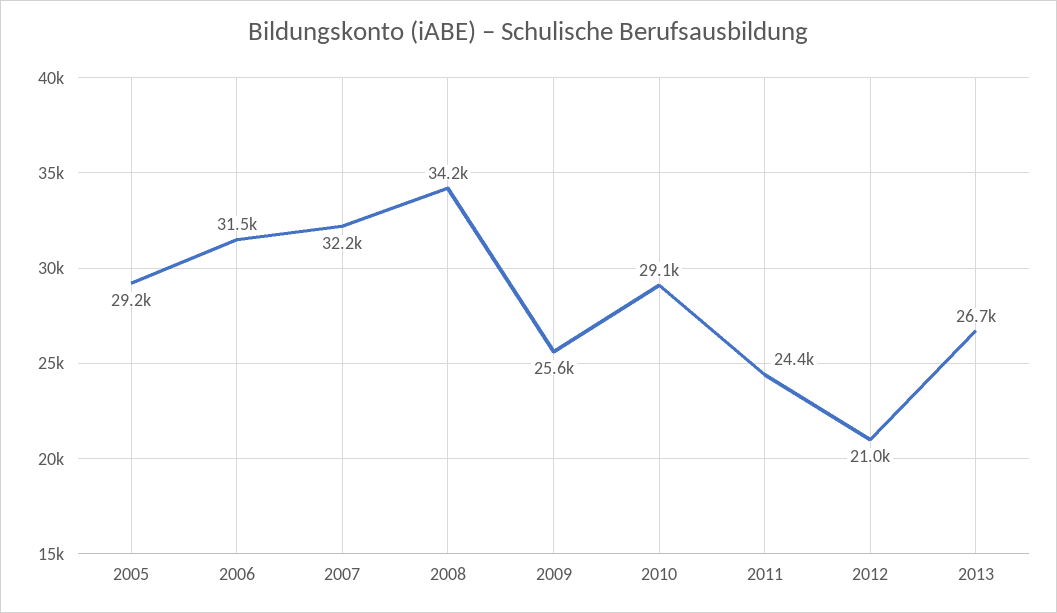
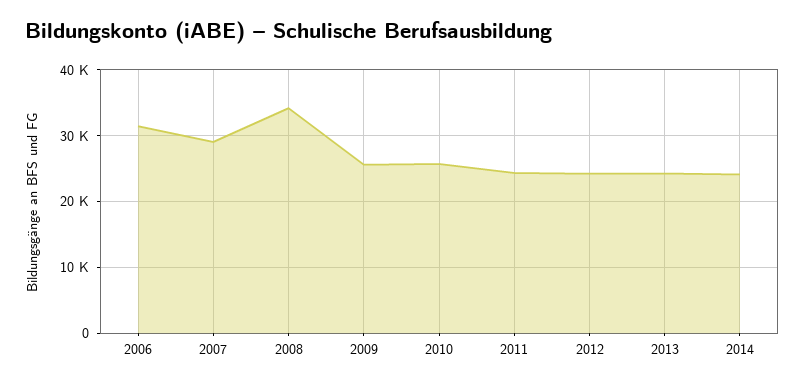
2005: 29200 -> none
2007: 32200 -> 29000
2010: 29100 -> 26000
2012: 21000 -> 24000
2013: 26700 -> 24000
2014: none -> 24000

